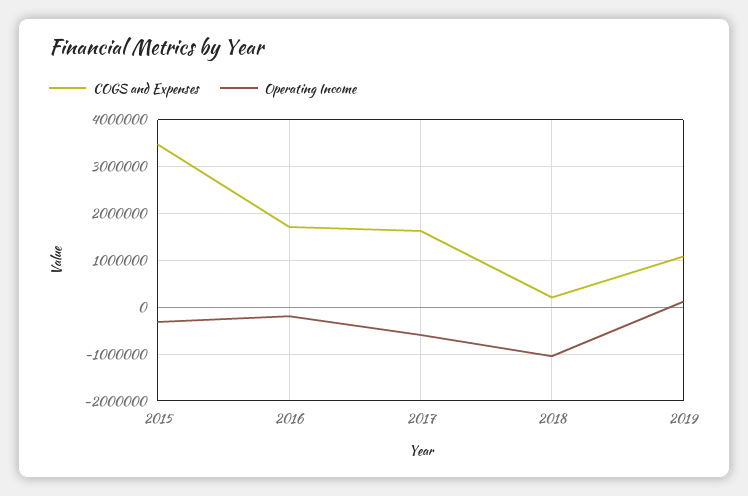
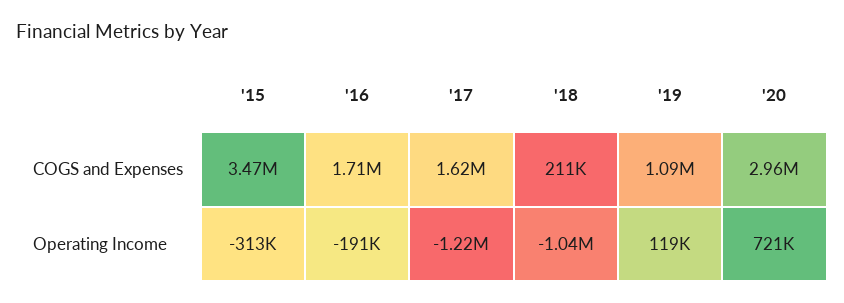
Operating Income, 2017: -600000 -> -1220000
COGS and Expenses, '20: none -> 2960000
Operating Income, '20: none -> 721000

